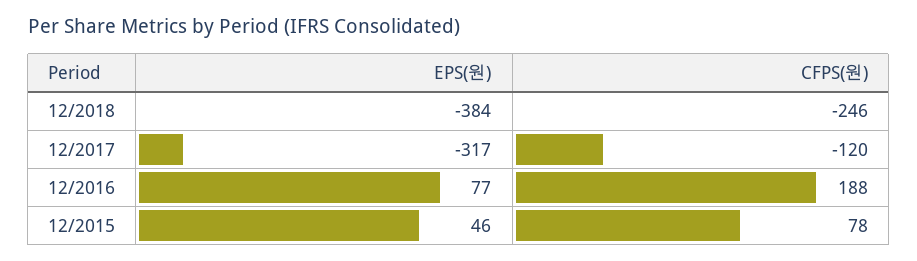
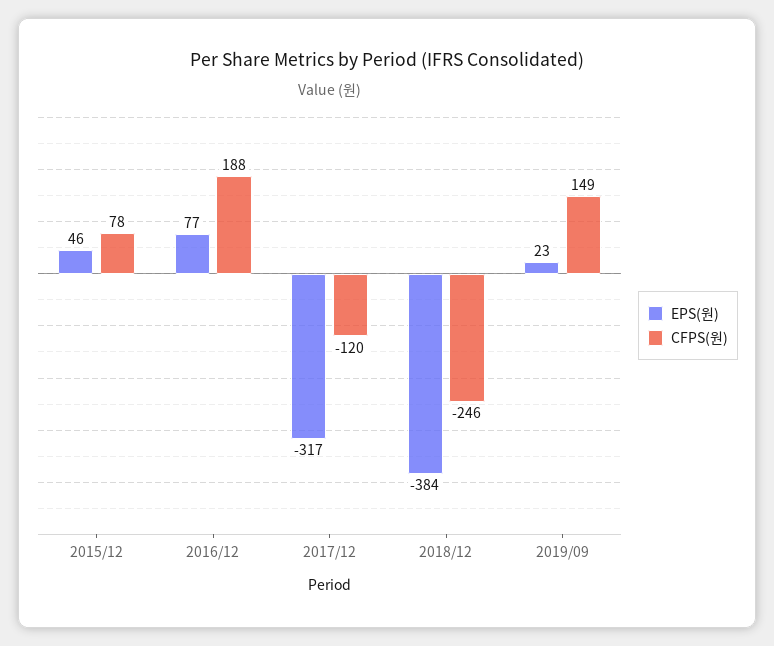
EPS(원), 2019/09: none -> 23
CFPS(원), 2019/09: none -> 149

